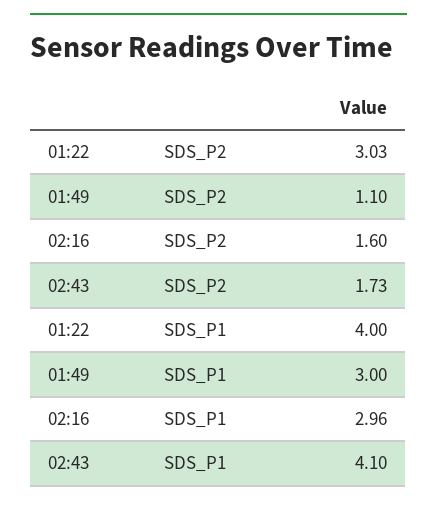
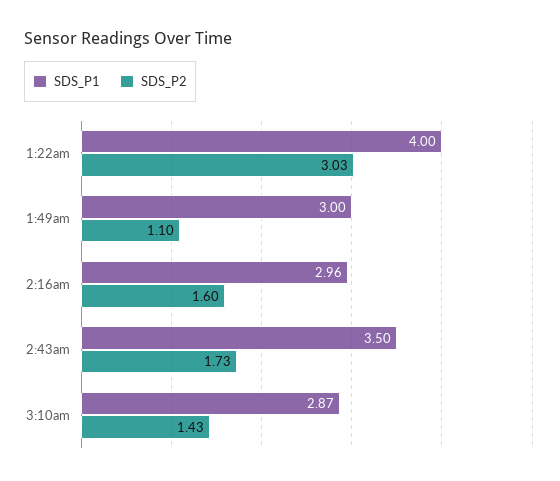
SDS_P1, 02:43: 4.1 -> 3.5
SDS_P1, 3:10am: none -> 2.87
SDS_P2, 3:10am: none -> 1.43

